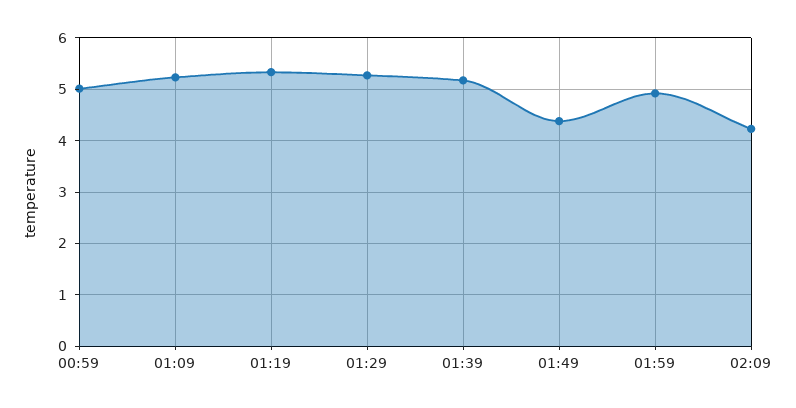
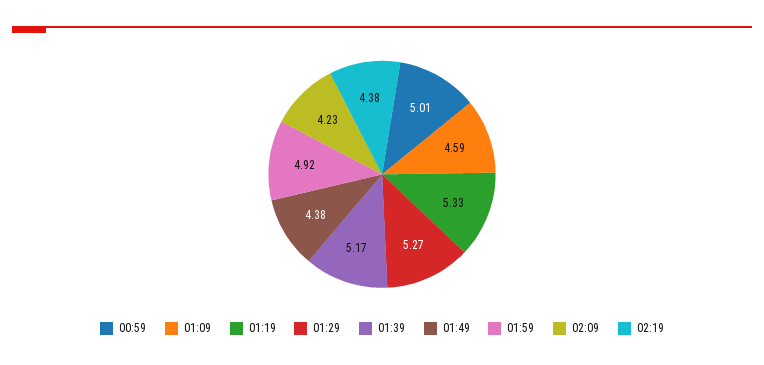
01:09: 5.2 -> 4.59
02:19: none -> 4.38

